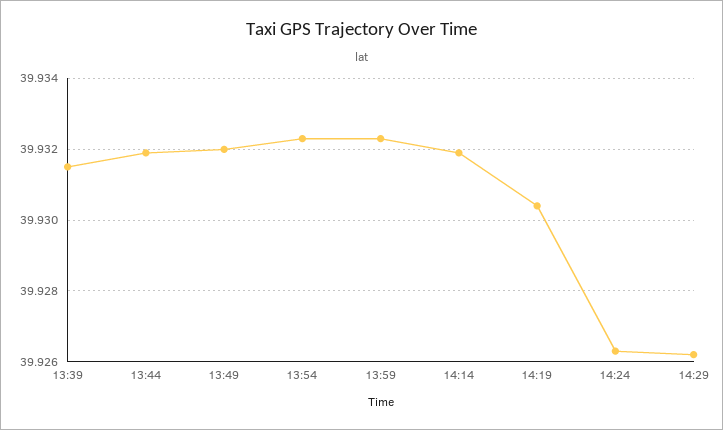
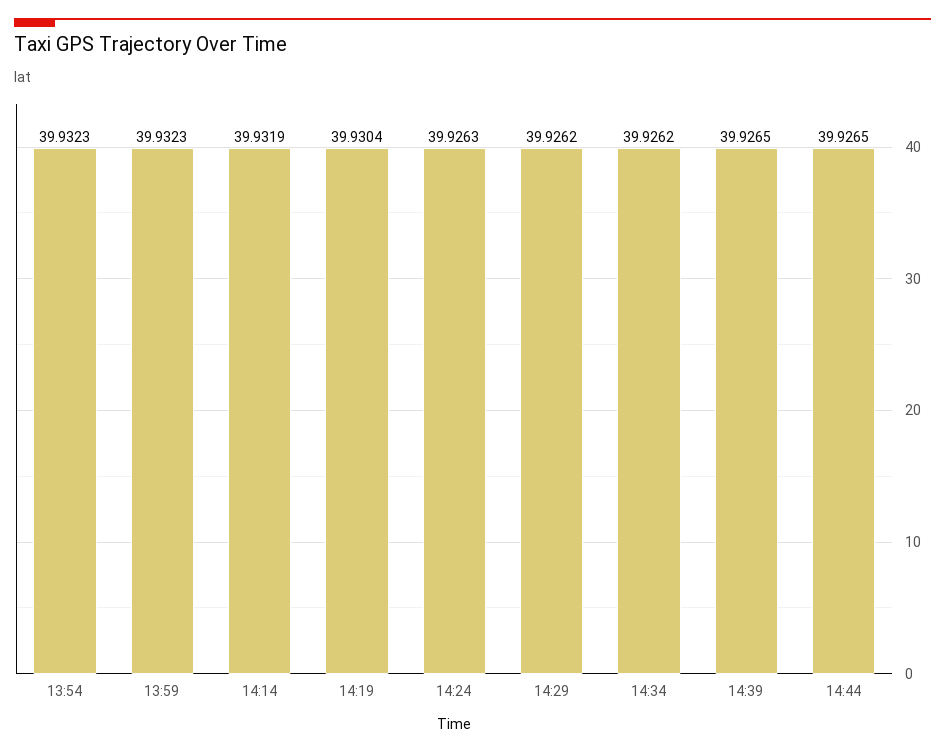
13:39: 39.9315 -> none
13:44: 39.932 -> none
13:49: 39.932 -> none
14:34: none -> 39.9262
14:39: none -> 39.9265
14:44: none -> 39.9265

